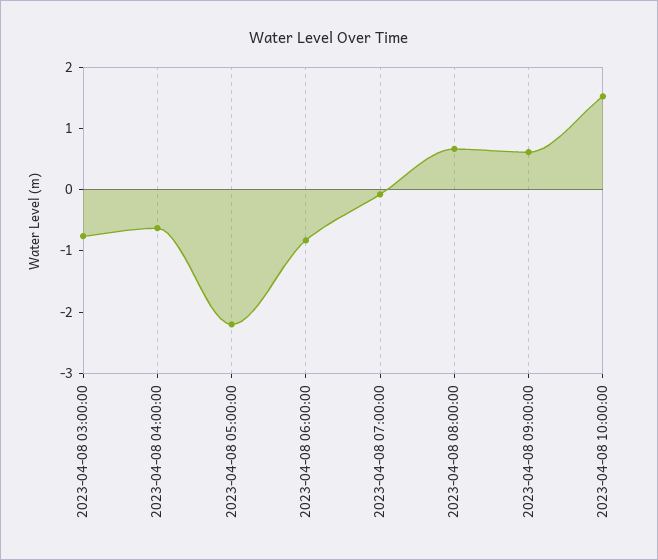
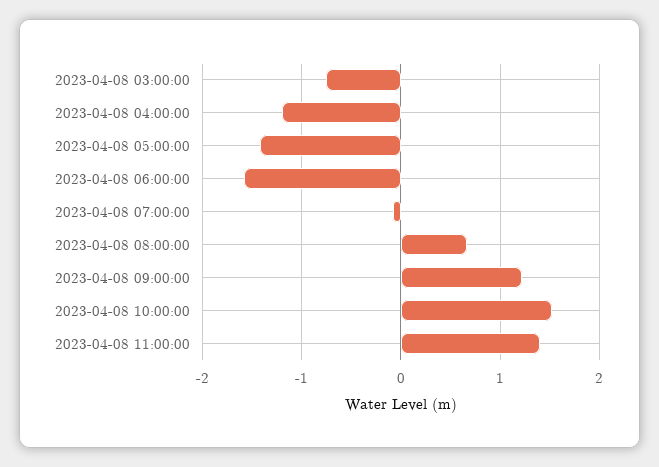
2023-04-08 04:00:00: -0.6 -> -1.2
2023-04-08 05:00:00: -2.2 -> -1.4
2023-04-08 06:00:00: -0.8 -> -1.6
2023-04-08 09:00:00: 0.6 -> 1.2
2023-04-08 11:00:00: none -> 1.4

